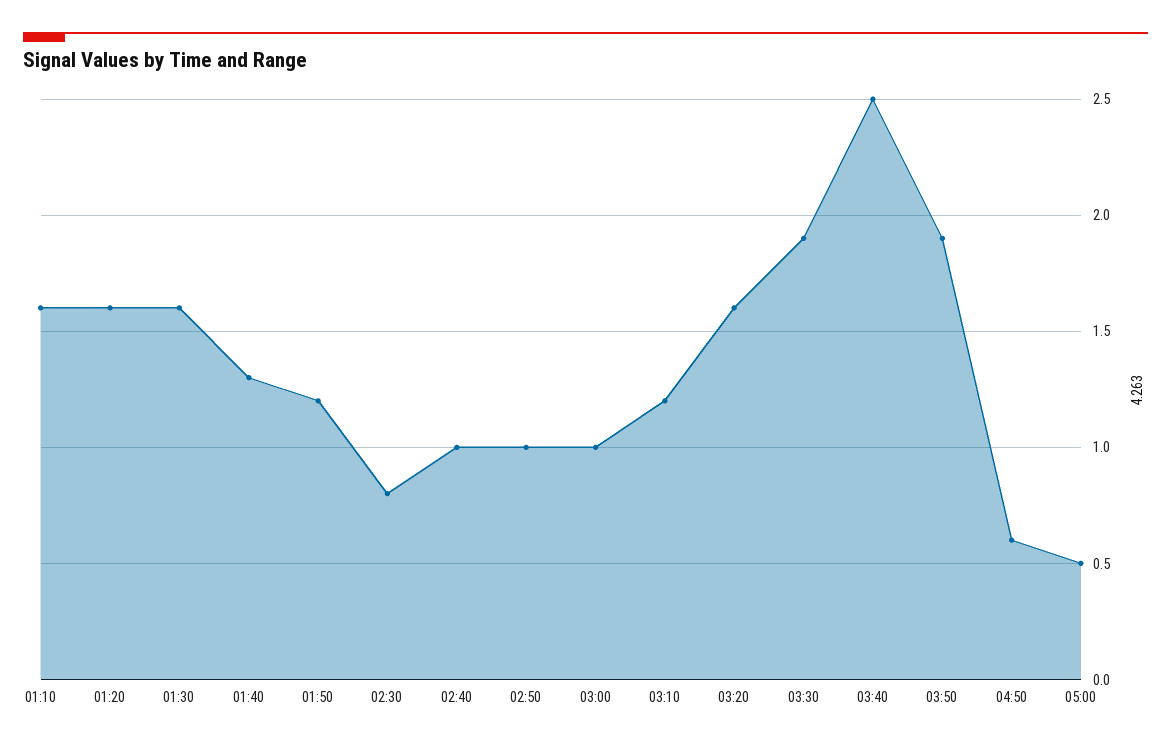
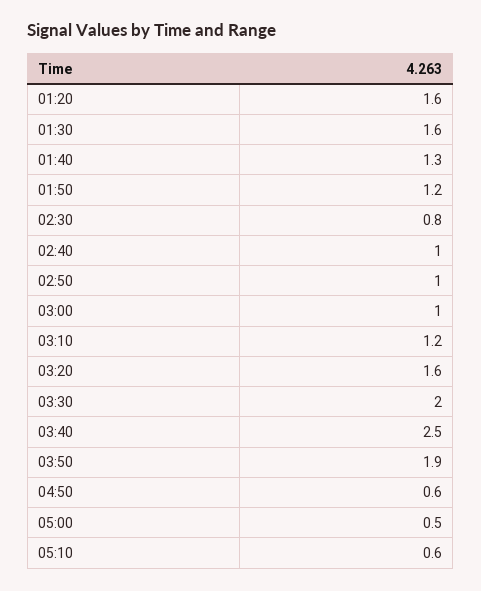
01:10: 1.6 -> none
03:30: 1.9 -> 2
05:10: none -> 0.6

